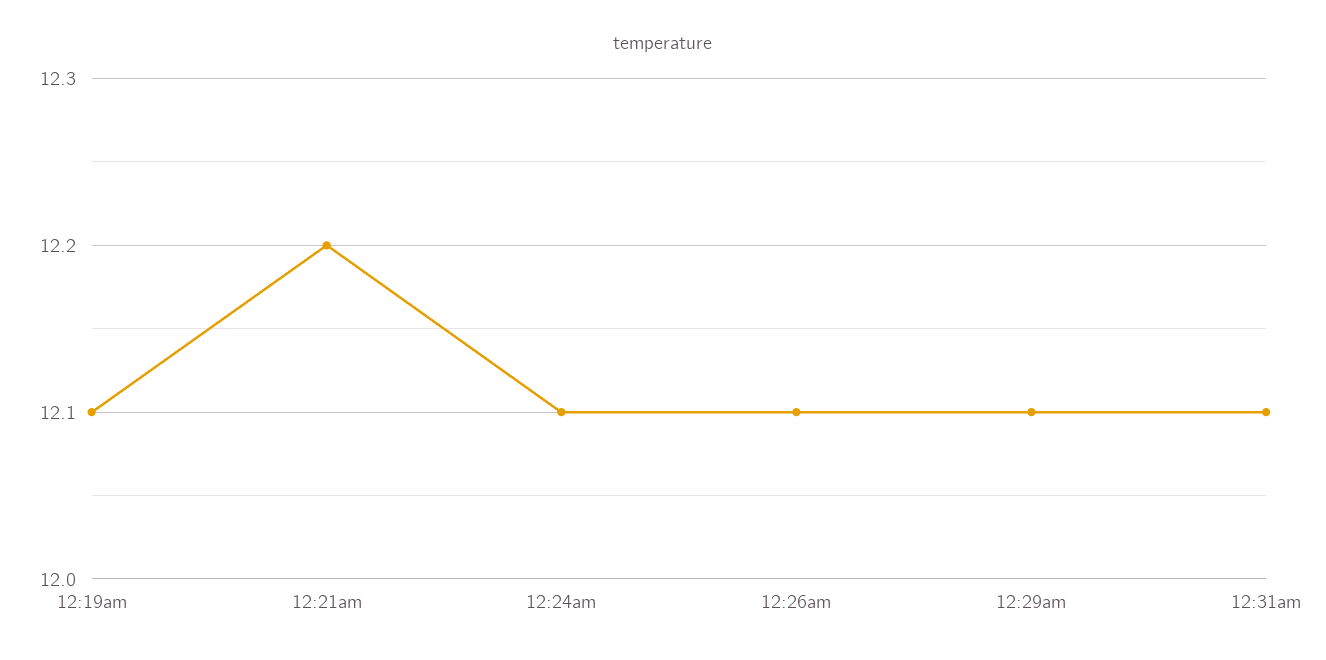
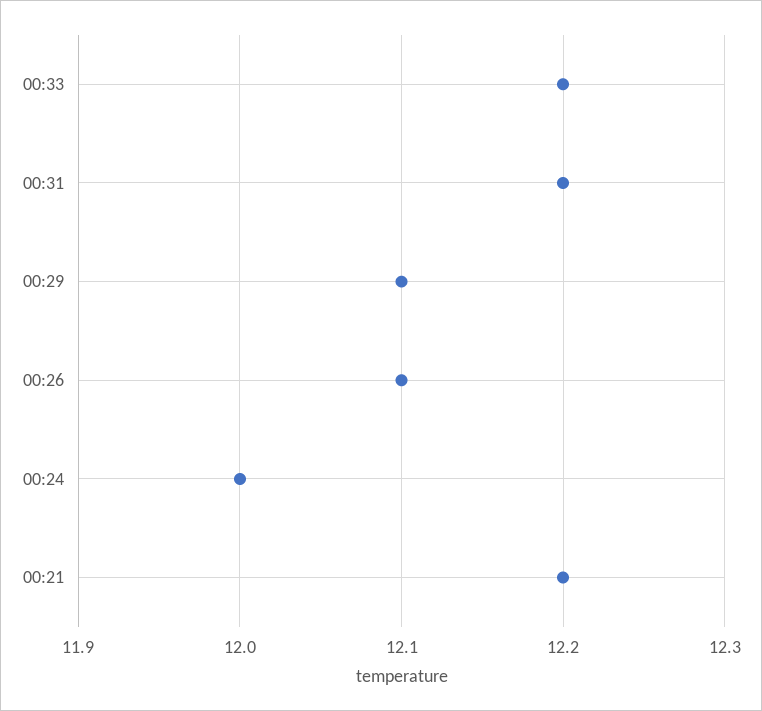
12:19am: 12.1 -> none
12:24am: 12.1 -> 12
12:31am: 12.1 -> 12.2
00:33: none -> 12.2

